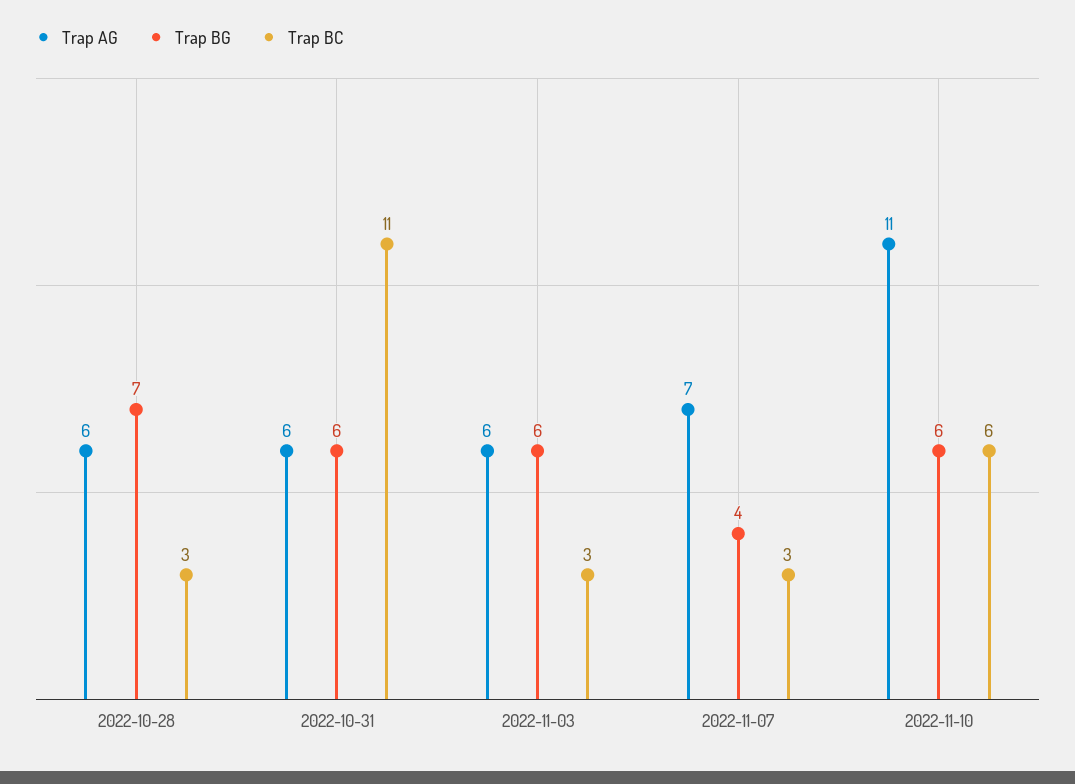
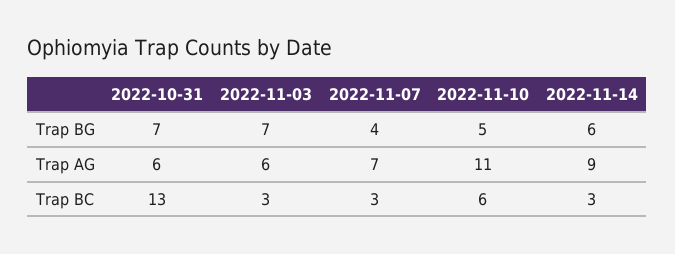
Trap AG, 2022-10-28: 6 -> none
Trap BG, 2022-10-28: 7 -> none
Trap BC, 2022-10-28: 3 -> none
Trap BG, 2022-10-31: 6 -> 7
Trap BC, 2022-10-31: 11 -> 13
Trap BG, 2022-11-03: 6 -> 7
Trap BG, 2022-11-10: 6 -> 5
Trap BG, 2022-11-14: none -> 6
Trap AG, 2022-11-14: none -> 9
Trap BC, 2022-11-14: none -> 3

